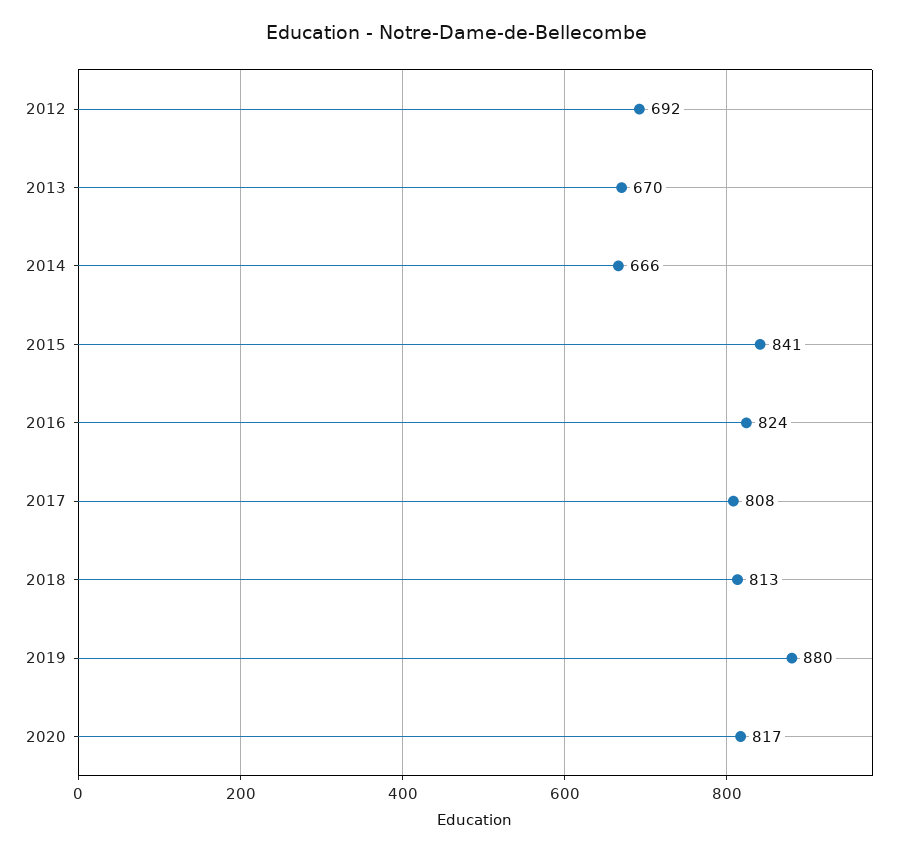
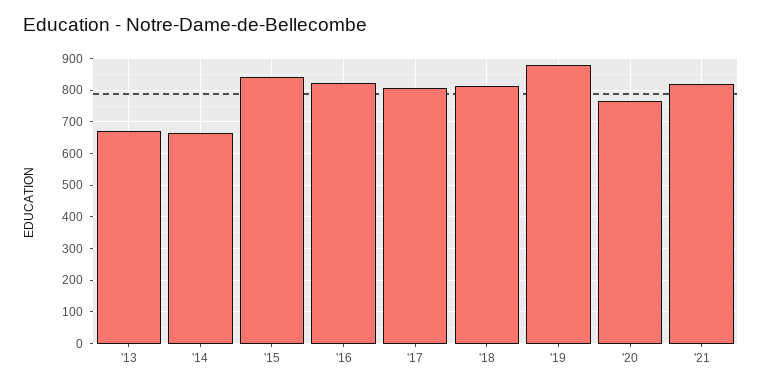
2012: 692 -> none
2020: 817 -> 760
'21: none -> 820

